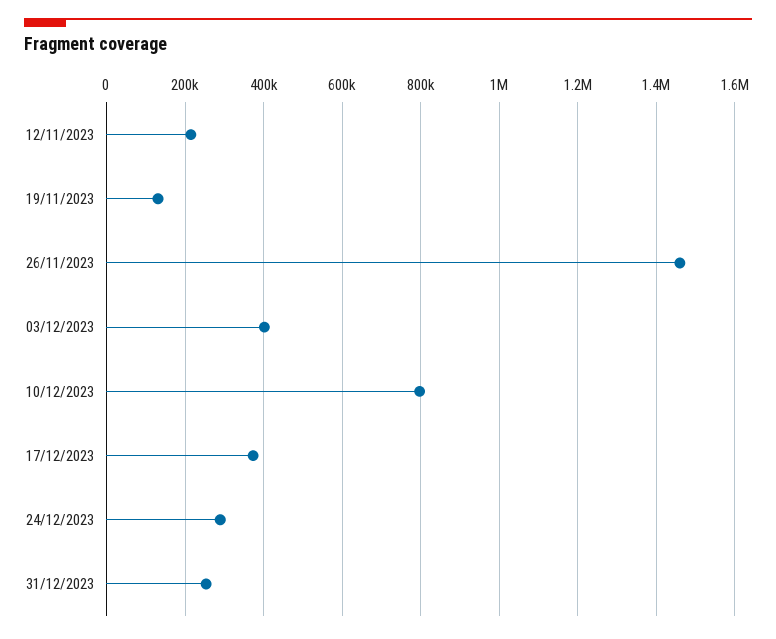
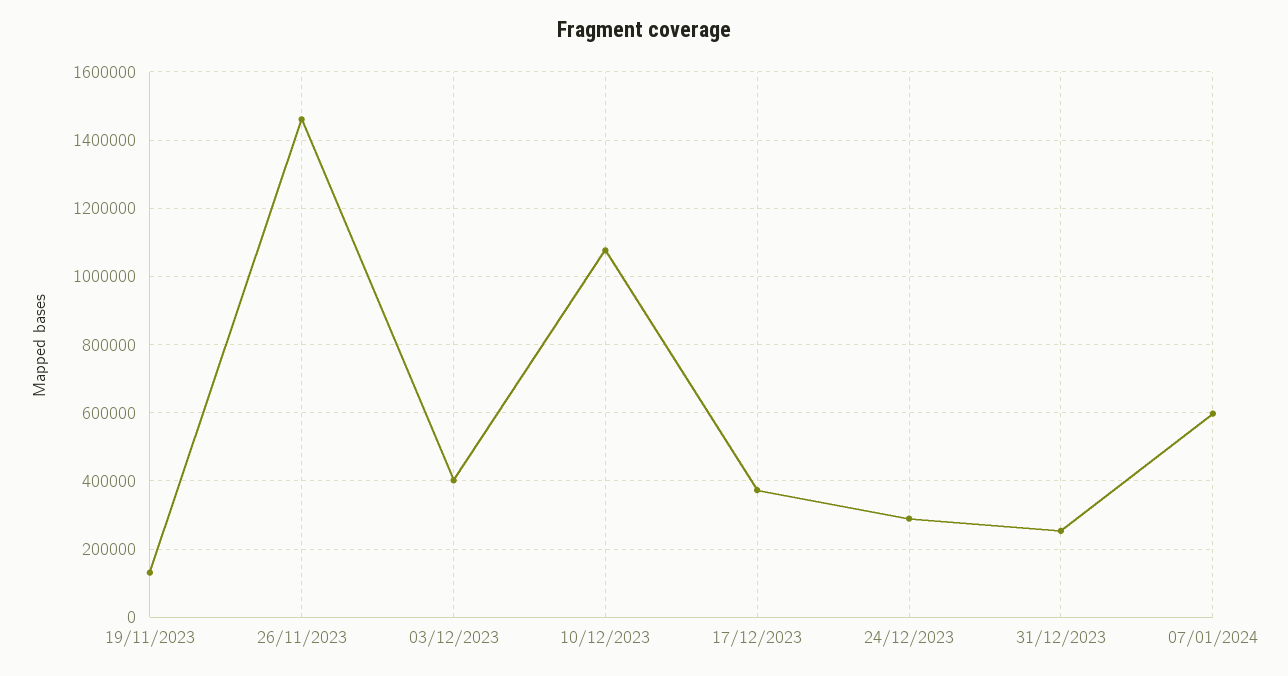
12/11/2023: 220000 -> none
10/12/2023: 800000 -> 1080000
07/01/2024: none -> 600000

